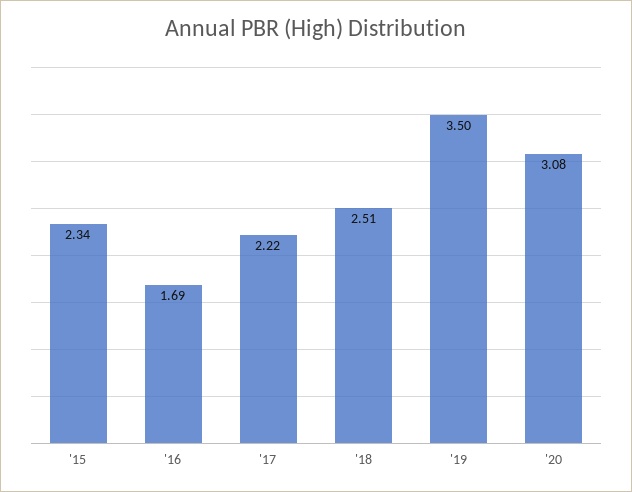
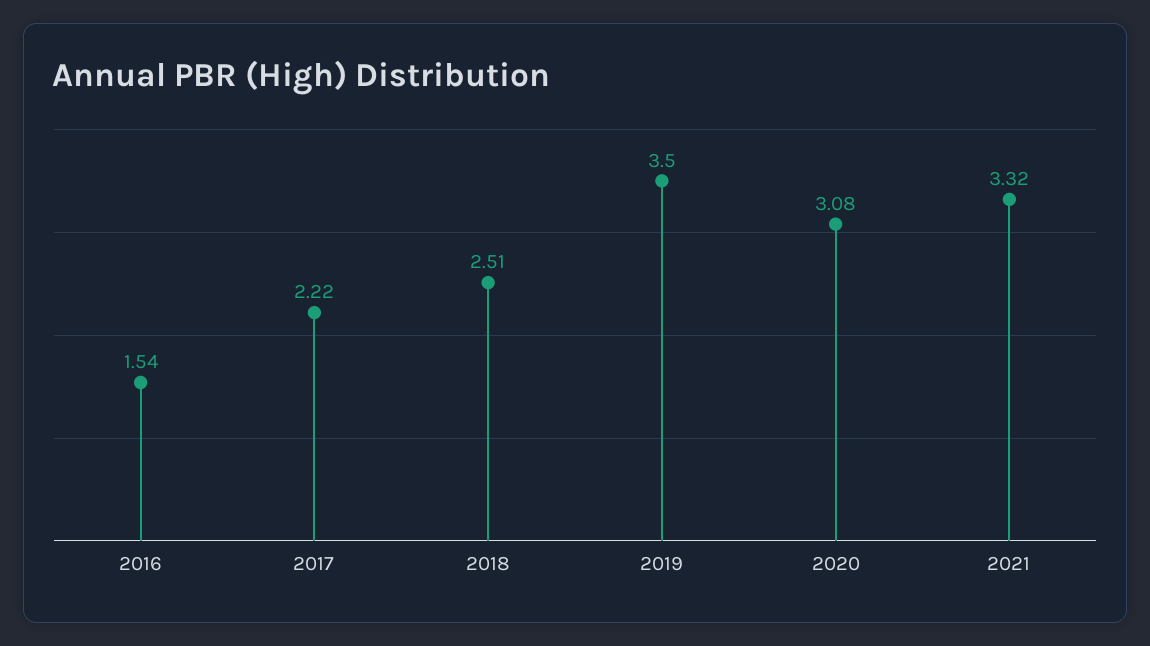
'15: 2.34 -> none
'16: 1.69 -> 1.54
2021: none -> 3.32

